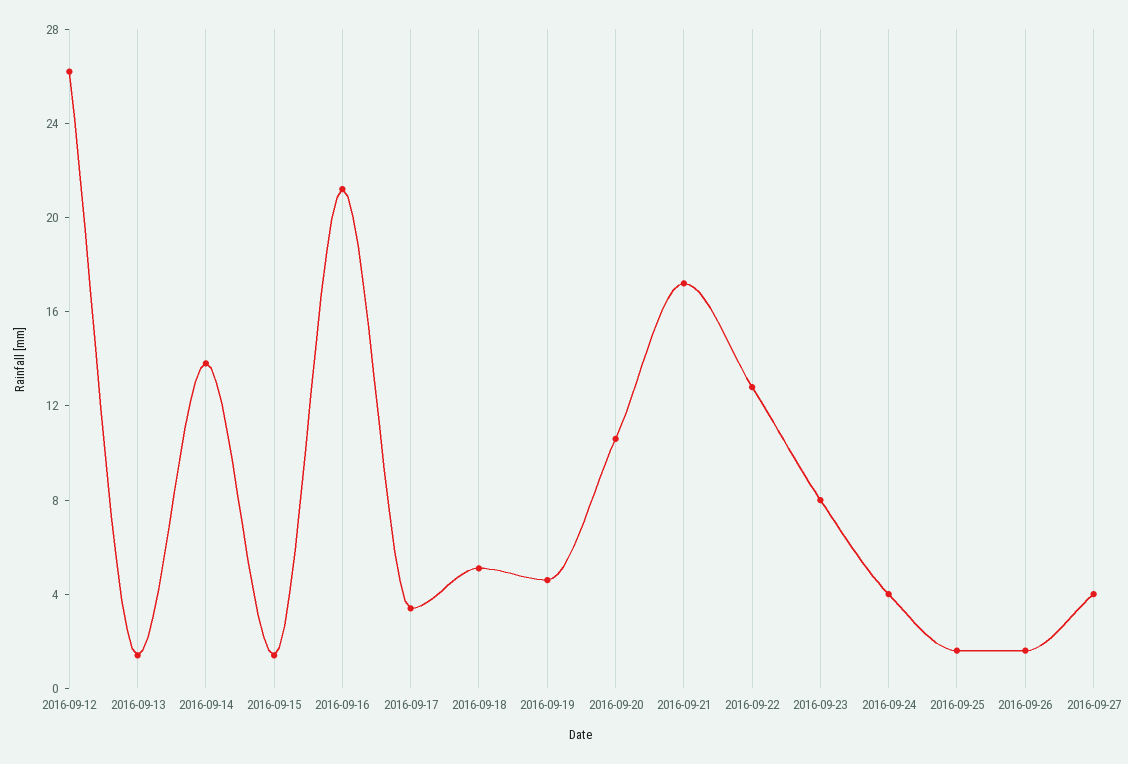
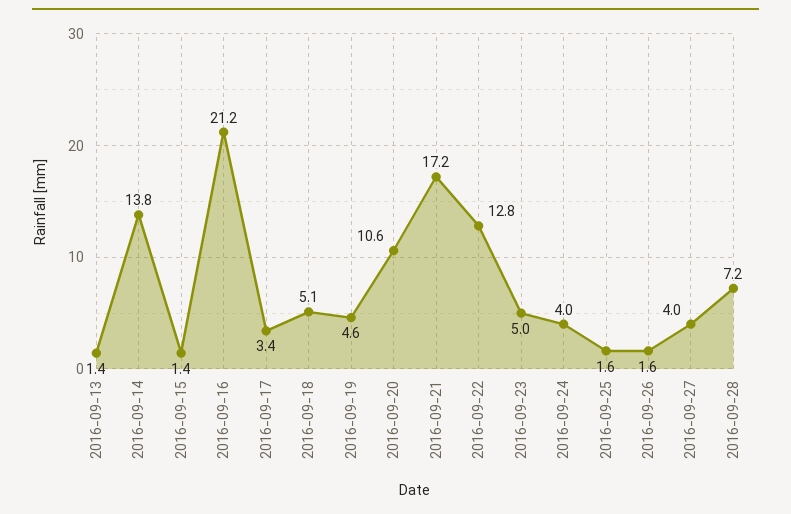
2016-09-12: 26 -> none
2016-09-23: 8 -> 5
2016-09-28: none -> 7.2

